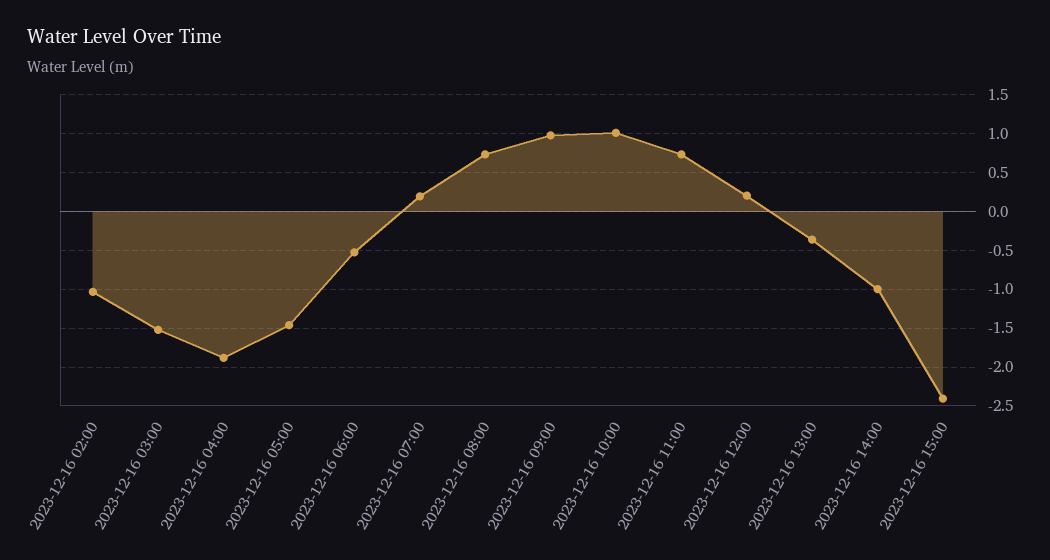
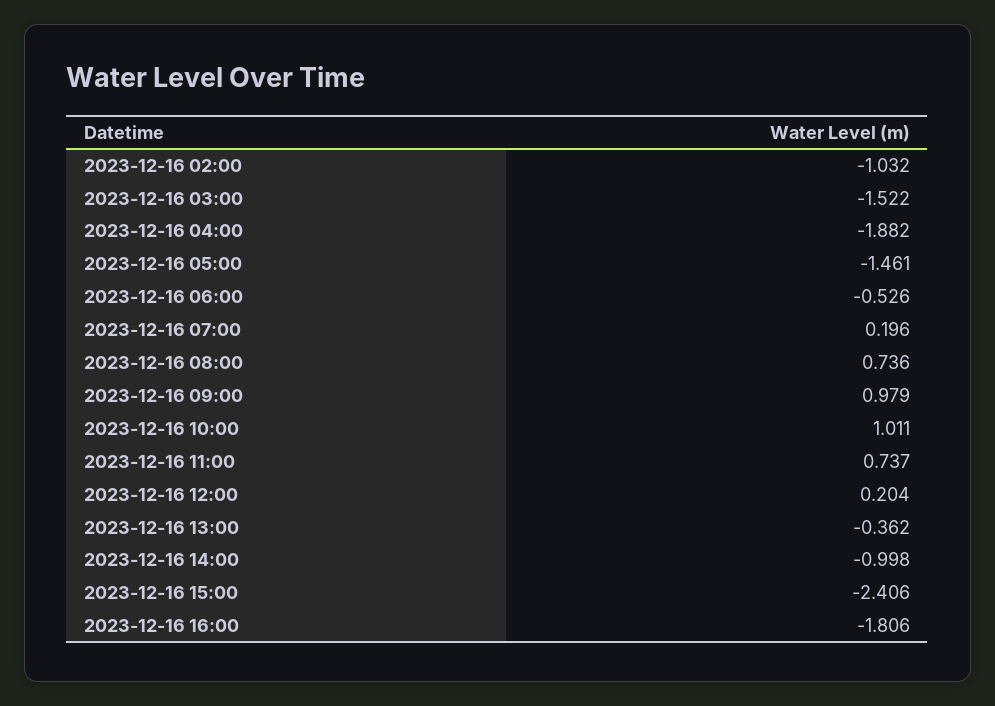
2023-12-16 16:00: none -> -1.806

